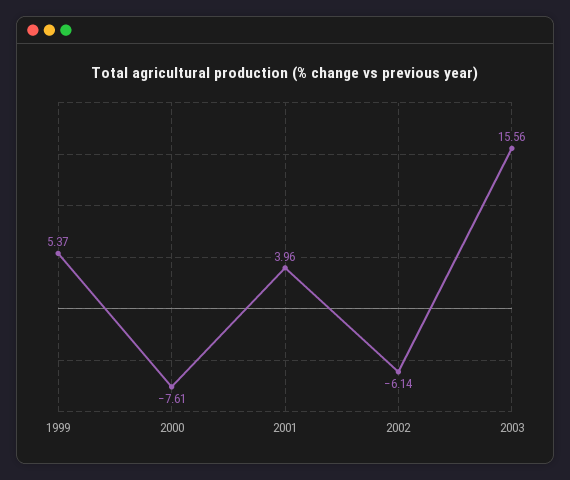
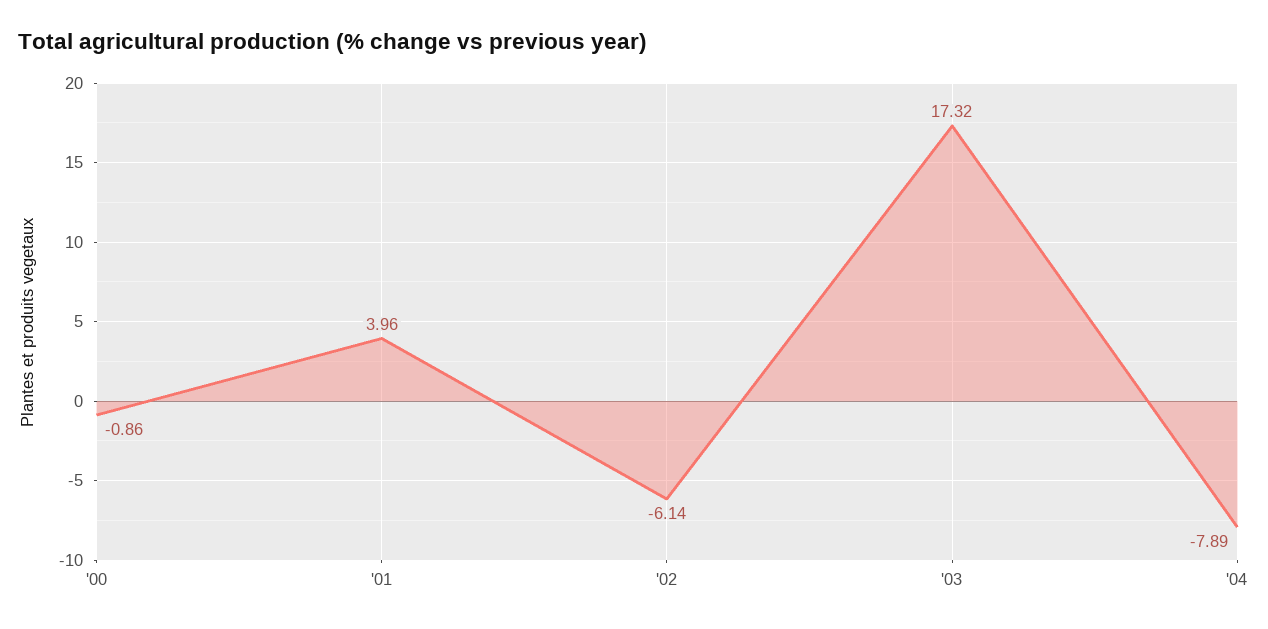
1999: 5.37 -> none
2000: -7.61 -> -0.86
2003: 15.56 -> 17.32
'04: none -> -7.89

